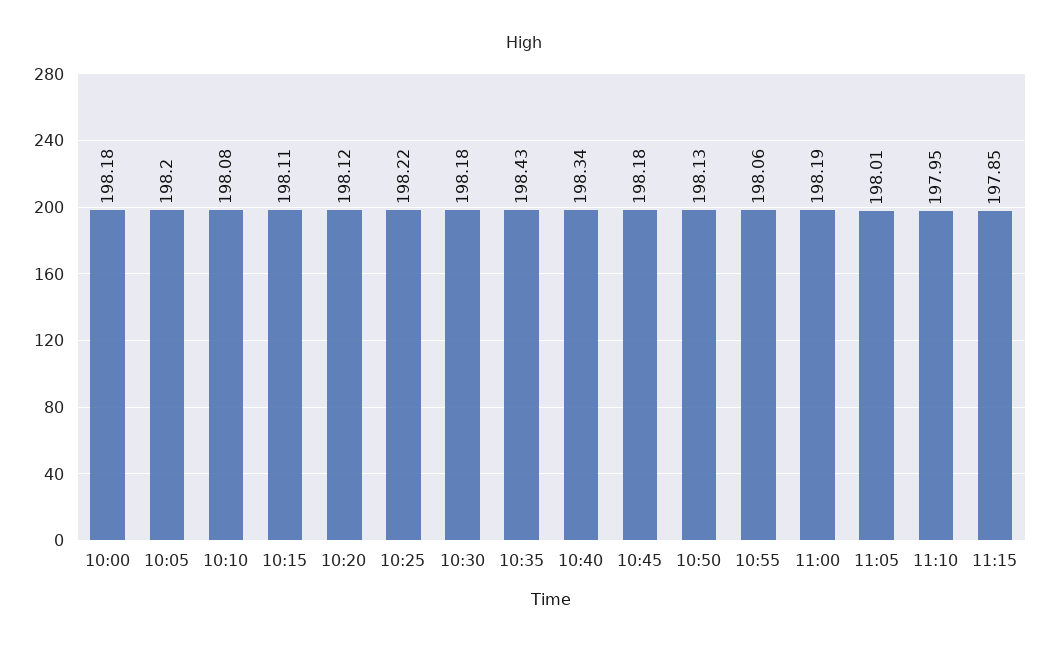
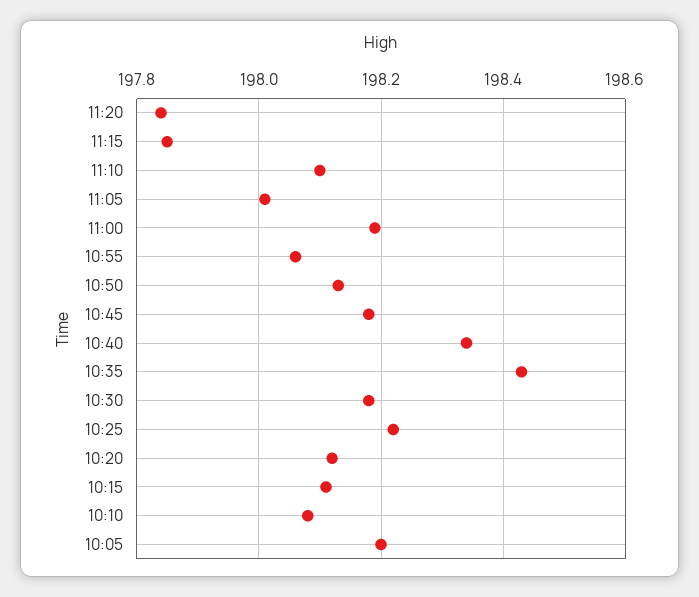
10:00: 198.18 -> none
11:10: 197.95 -> 198.1
11:20: none -> 197.85

